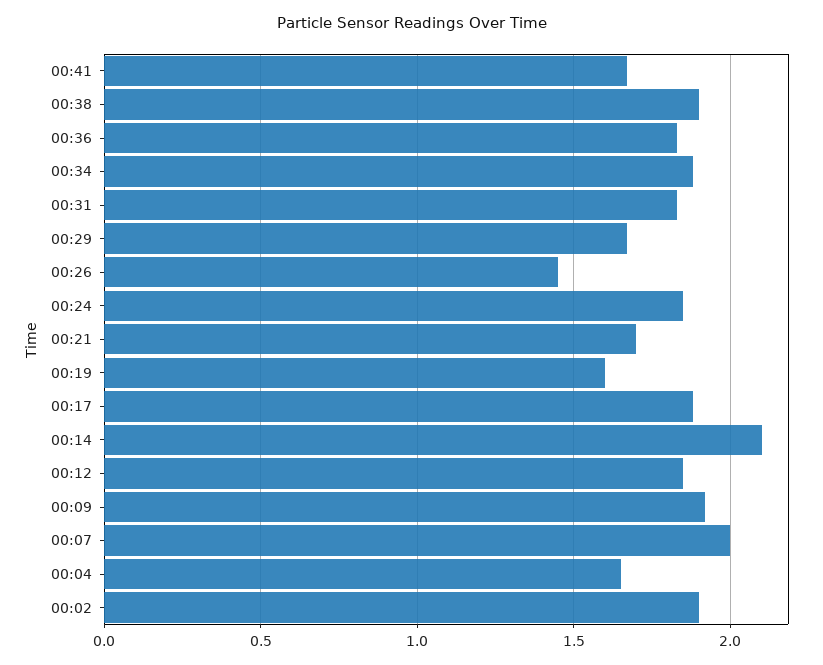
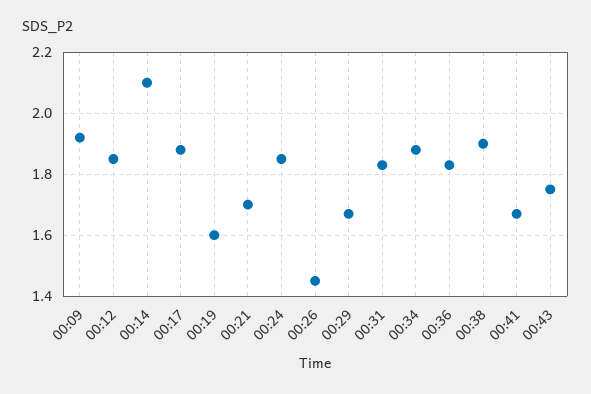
00:07: 2 -> none
00:04: 1.65 -> none
00:02: 1.9 -> none
00:43: none -> 1.75

